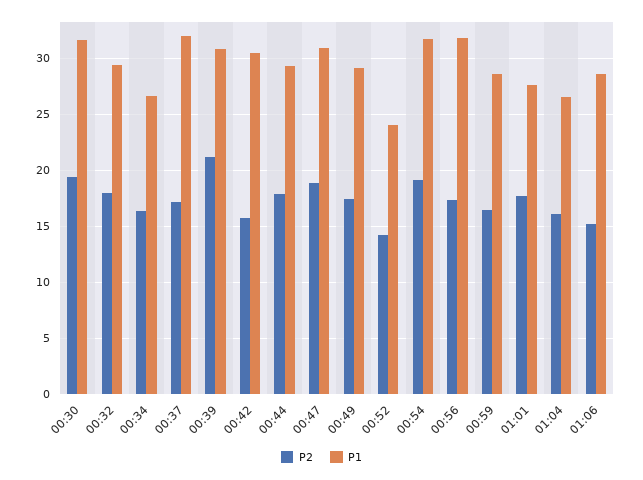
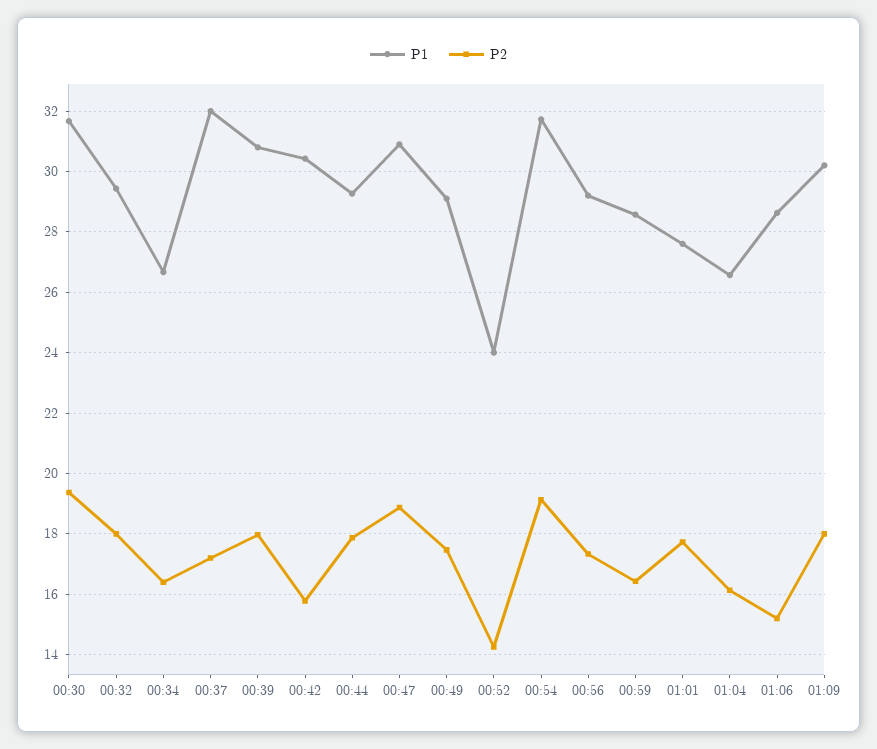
P2, 00:39: 21 -> 18
P1, 00:56: 32 -> 29.2
P1, 01:09: none -> 30.2
P2, 01:09: none -> 18

